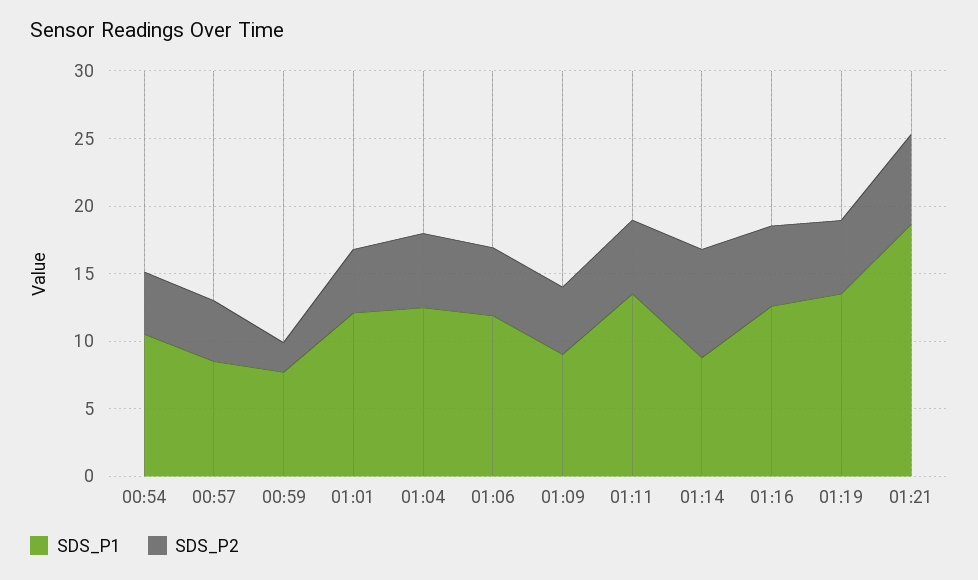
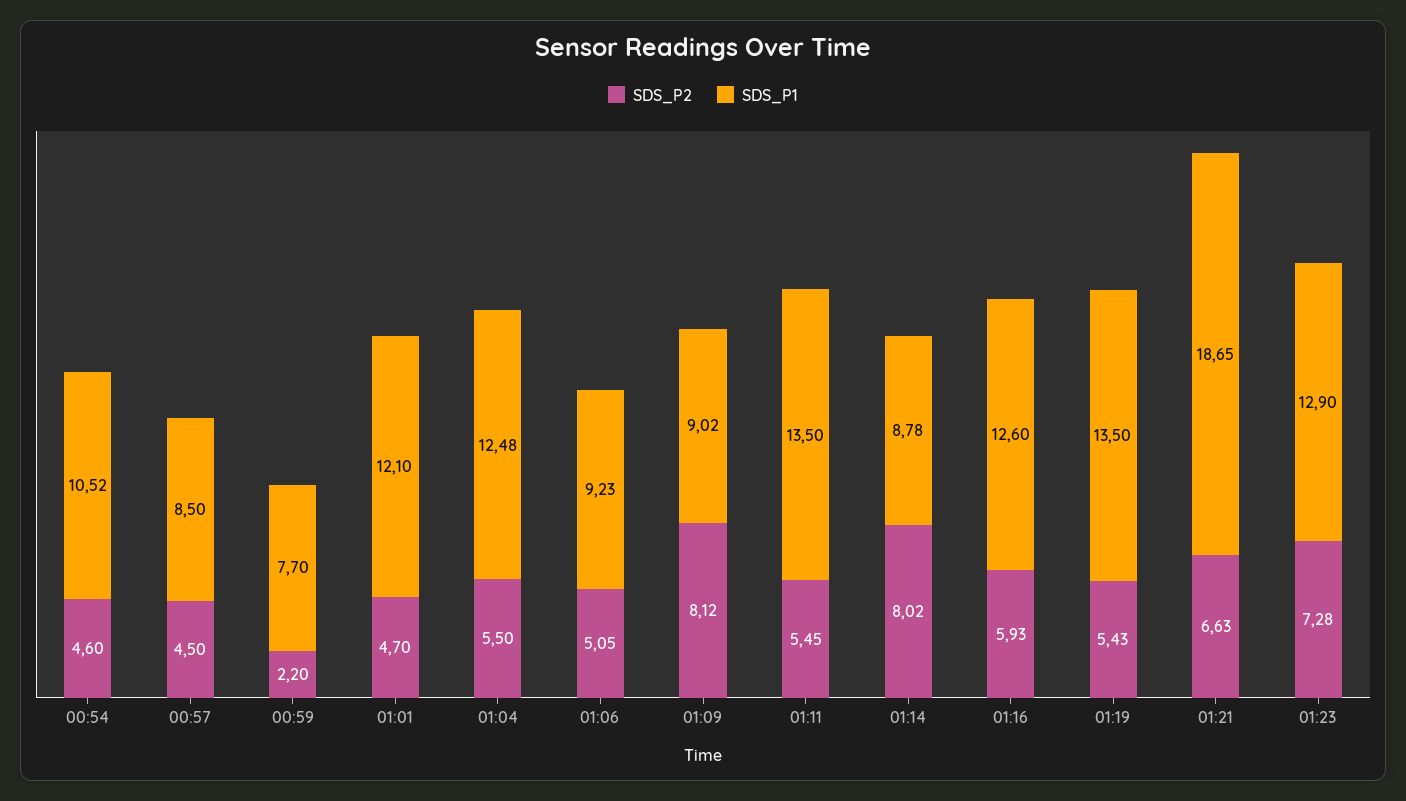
SDS_P1, 01:06: 12 -> 9.23
SDS_P2, 01:09: 5 -> 8.12
SDS_P2, 01:23: none -> 7.28
SDS_P1, 01:23: none -> 12.9

